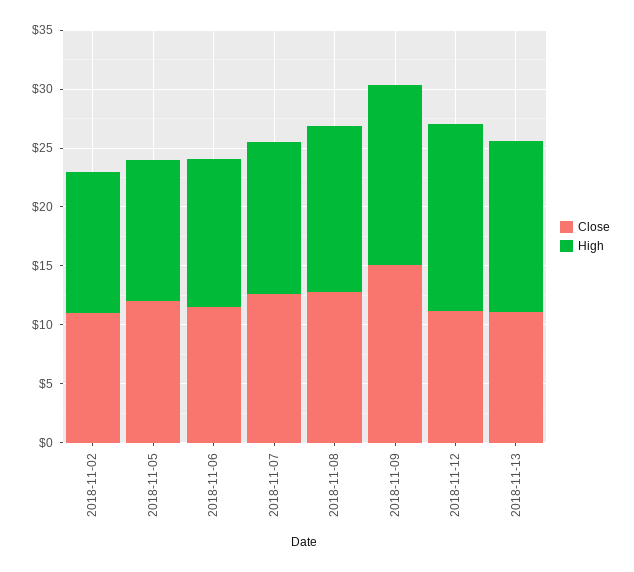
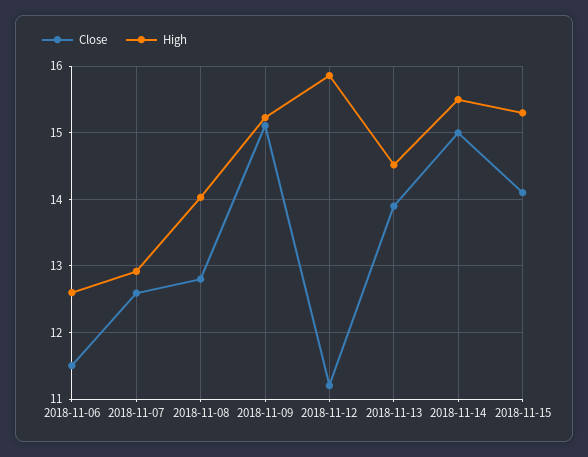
Close, 2018-11-02: 11 -> none
High, 2018-11-02: 12 -> none
Close, 2018-11-05: 12 -> none
High, 2018-11-05: 12 -> none
Close, 2018-11-13: 11 -> 13.9
Close, 2018-11-14: none -> 15
High, 2018-11-14: none -> 15.5
Close, 2018-11-15: none -> 14.1
High, 2018-11-15: none -> 15.3

